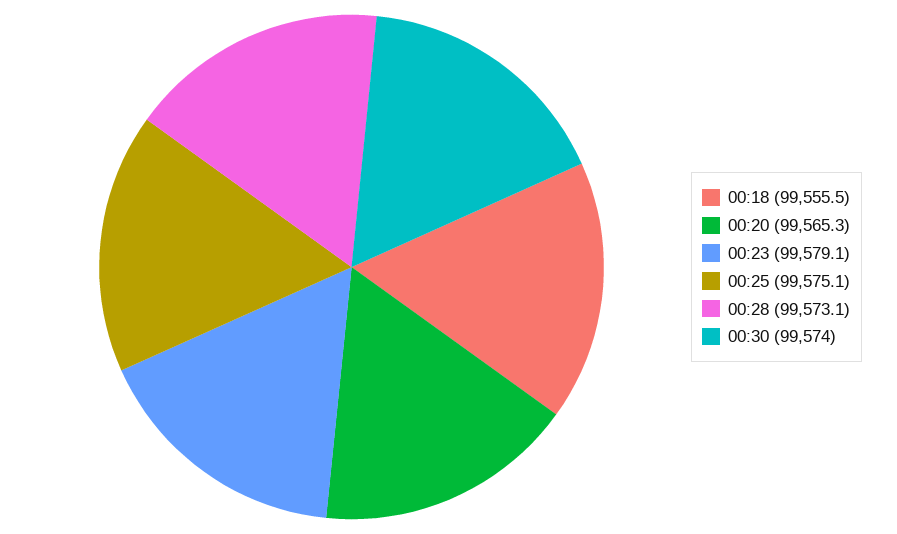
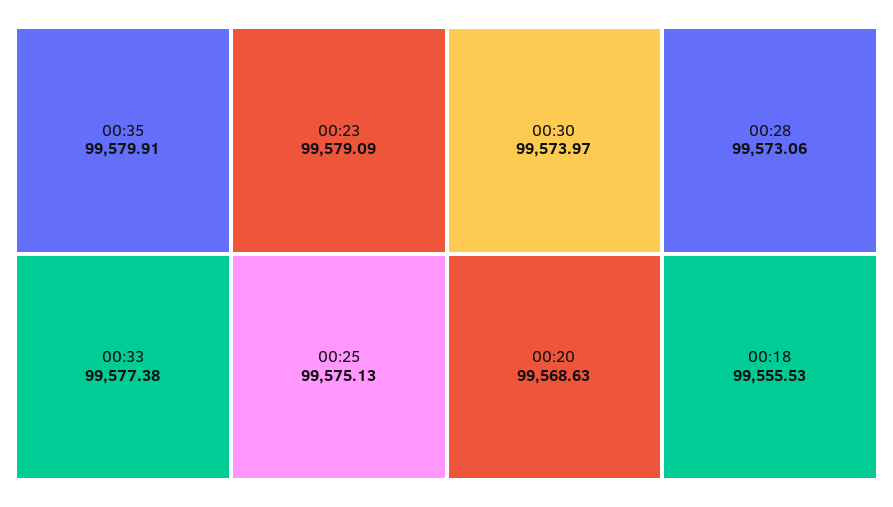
00:20: 99565.3 -> 99568.63
00:35: none -> 99579.91
00:33: none -> 99577.38

